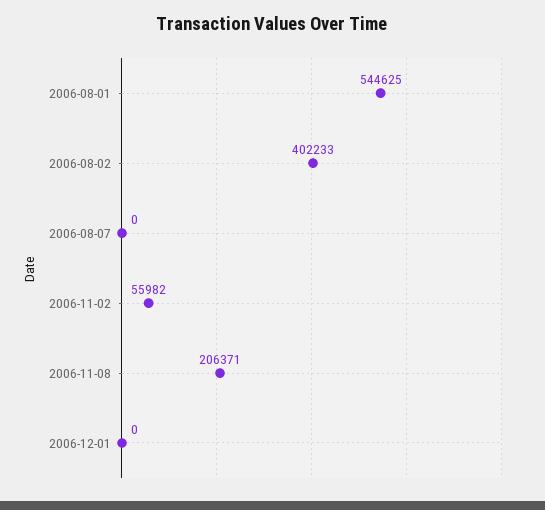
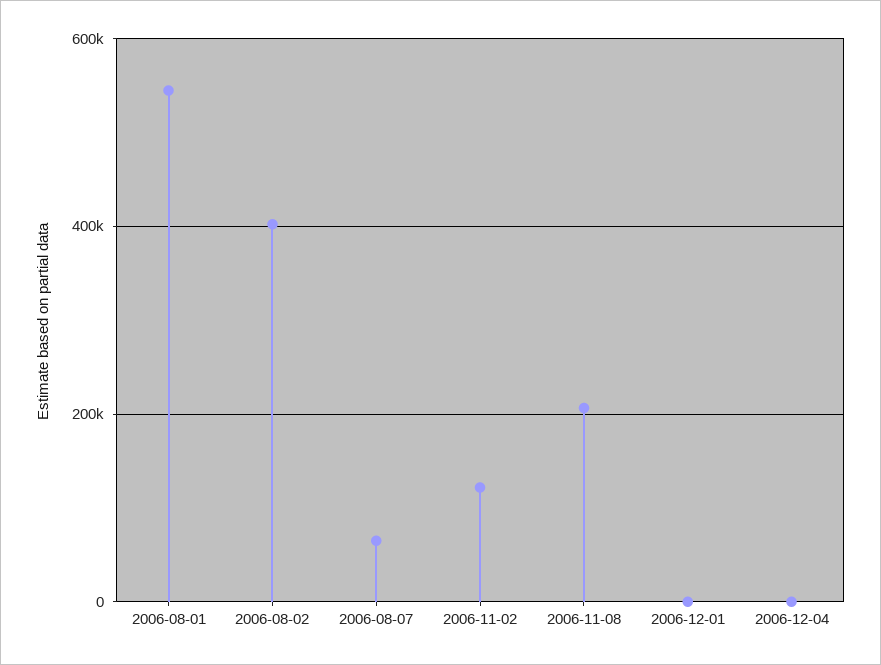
2006-08-07: 0 -> 60000
2006-11-02: 55982 -> 120000
2006-12-04: none -> 0

